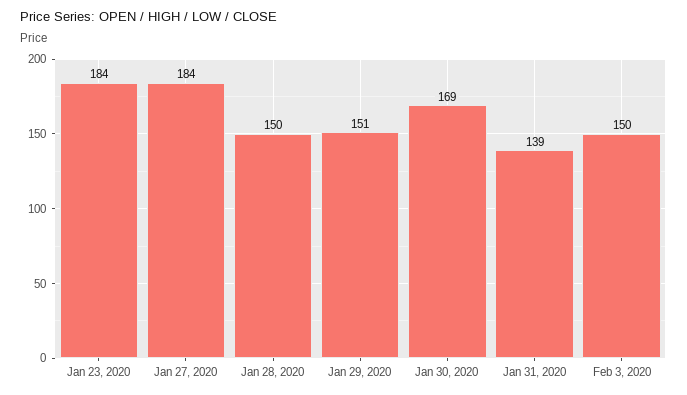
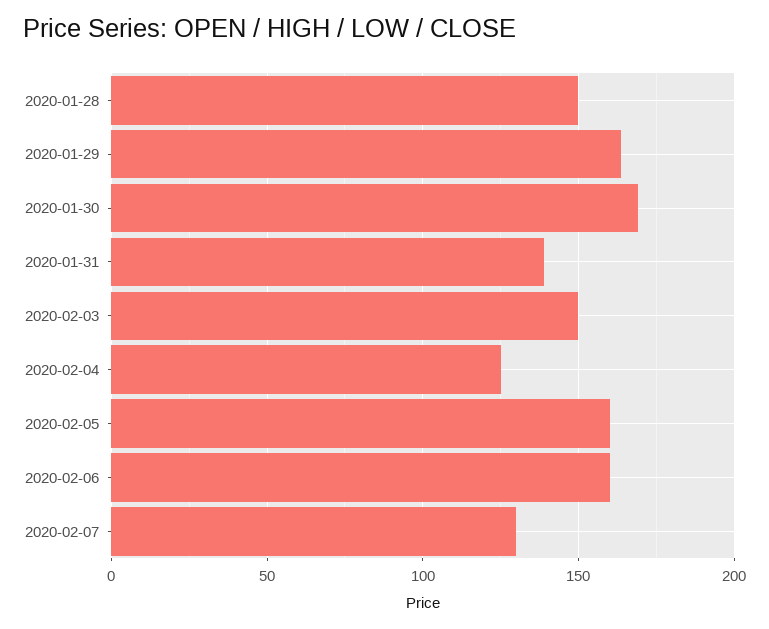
Jan 23, 2020: 184 -> none
Jan 27, 2020: 184 -> none
Jan 29, 2020: 151 -> 165
2020-02-04: none -> 125
2020-02-05: none -> 160
2020-02-06: none -> 160
2020-02-07: none -> 130

